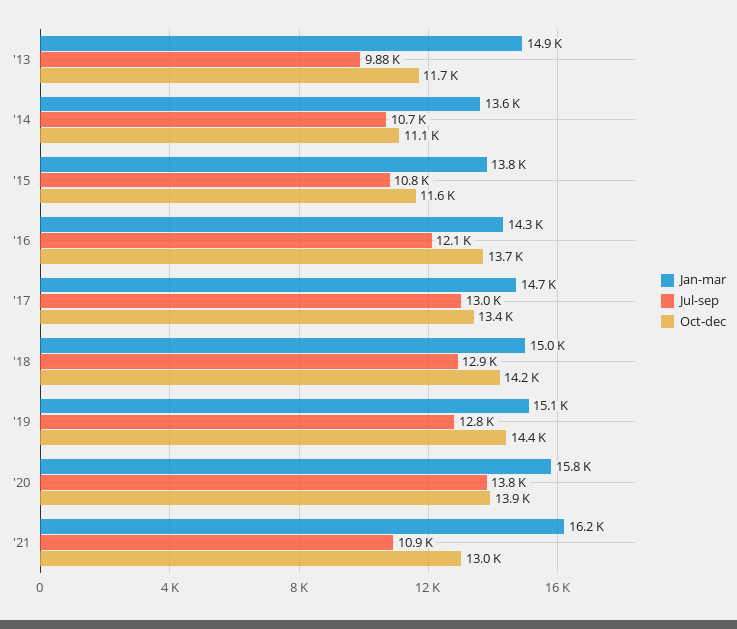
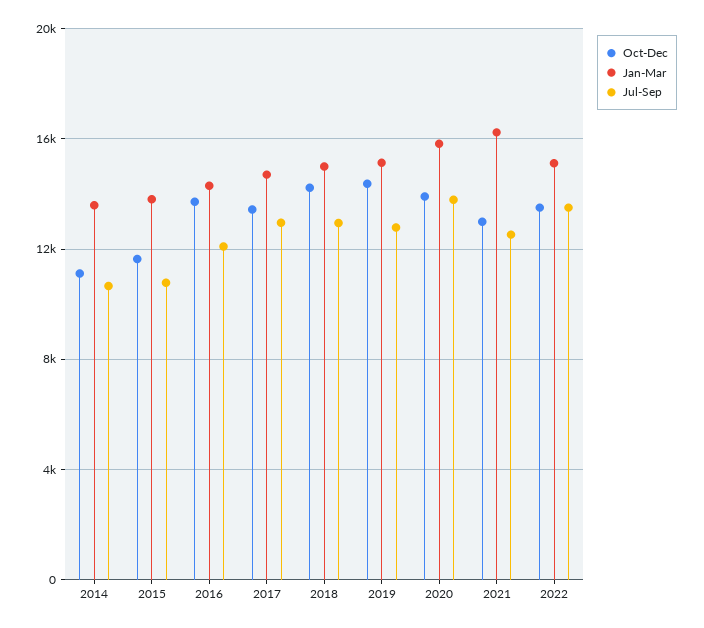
Jan-mar, '13: 14900 -> none
Jul-sep, '13: 9880 -> none
Oct-dec, '13: 11700 -> none
Jul-sep, '21: 10900 -> 12500
Oct-dec, 2022: none -> 13500
Jan-mar, 2022: none -> 15000
Jul-sep, 2022: none -> 13500

